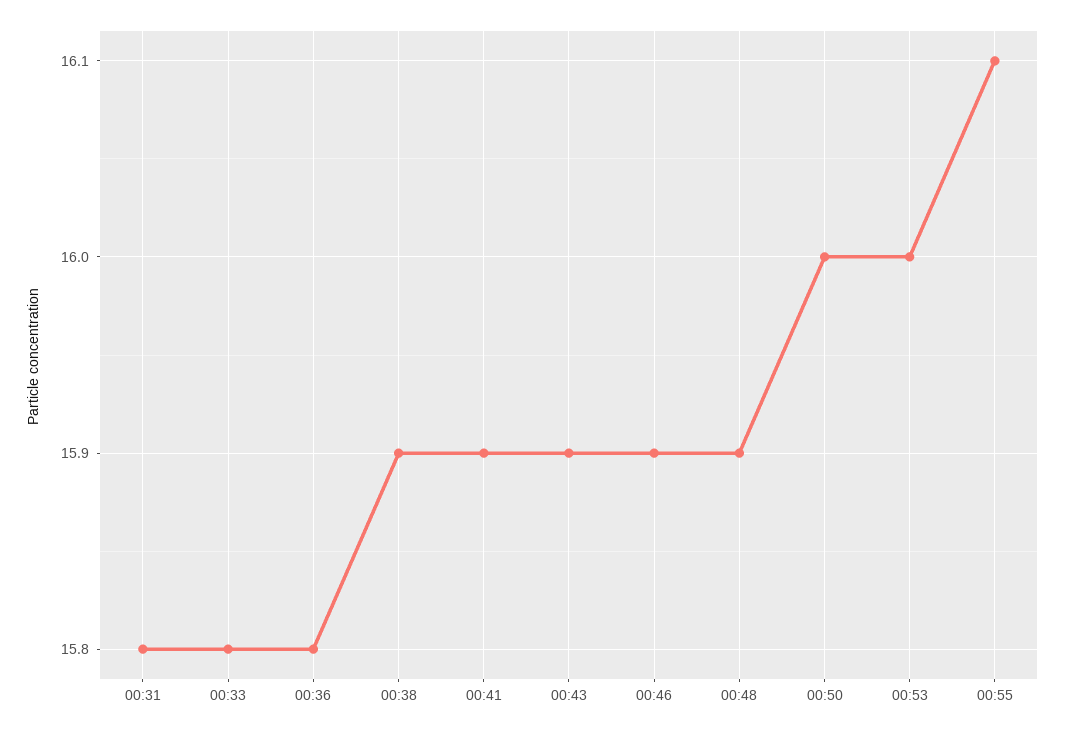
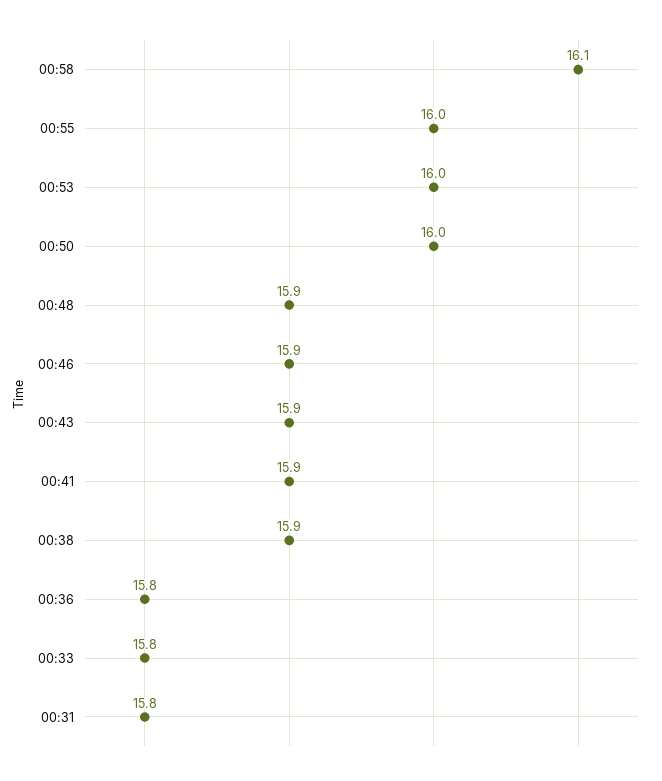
00:55: 16.1 -> 16
00:58: none -> 16.1

